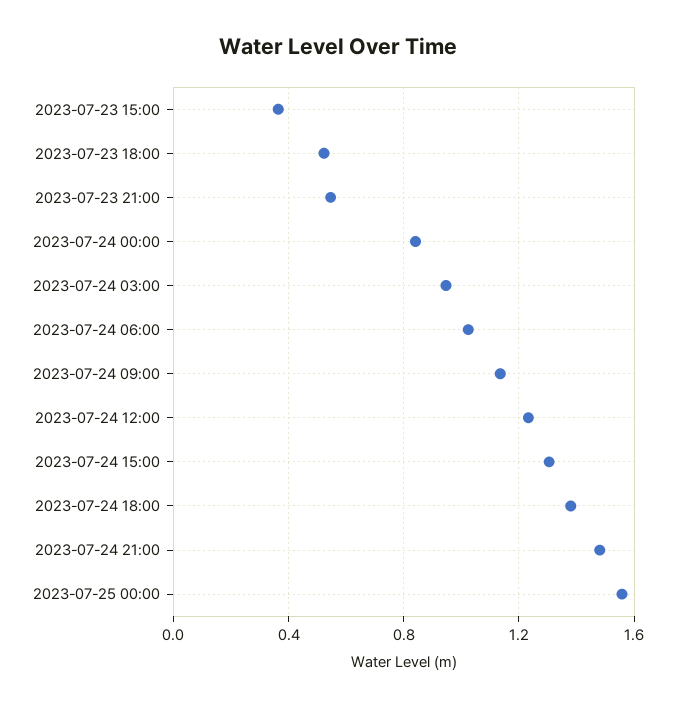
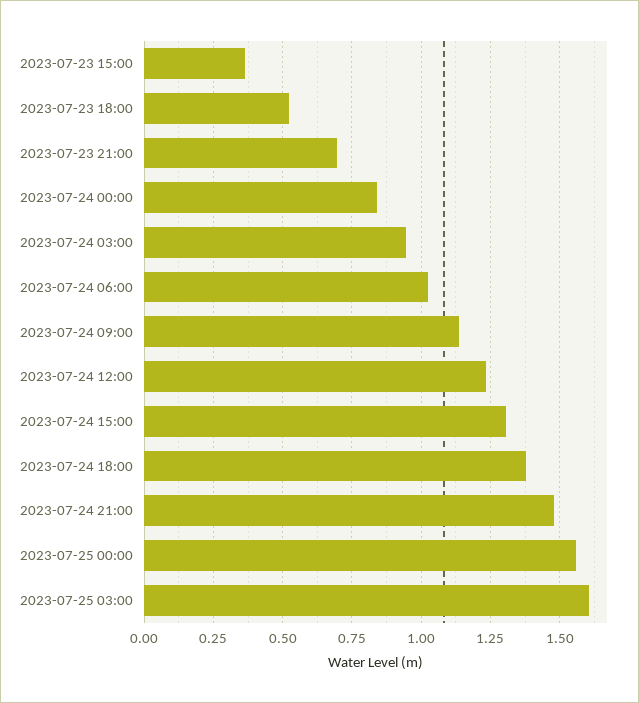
2023-07-23 21:00: 0.55 -> 0.7
2023-07-25 03:00: none -> 1.6

